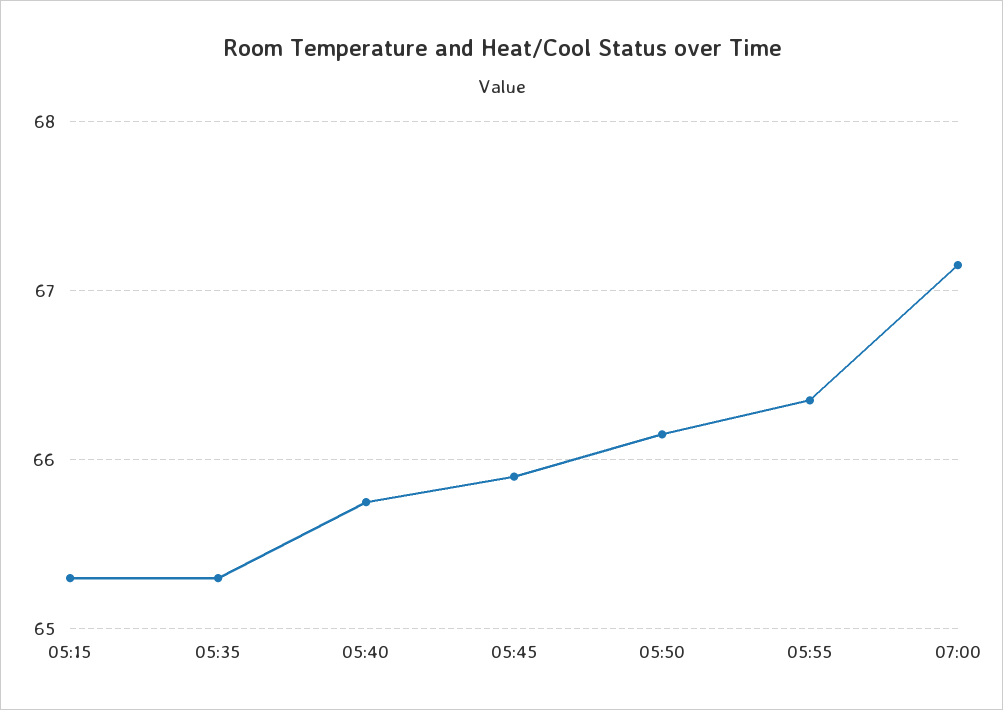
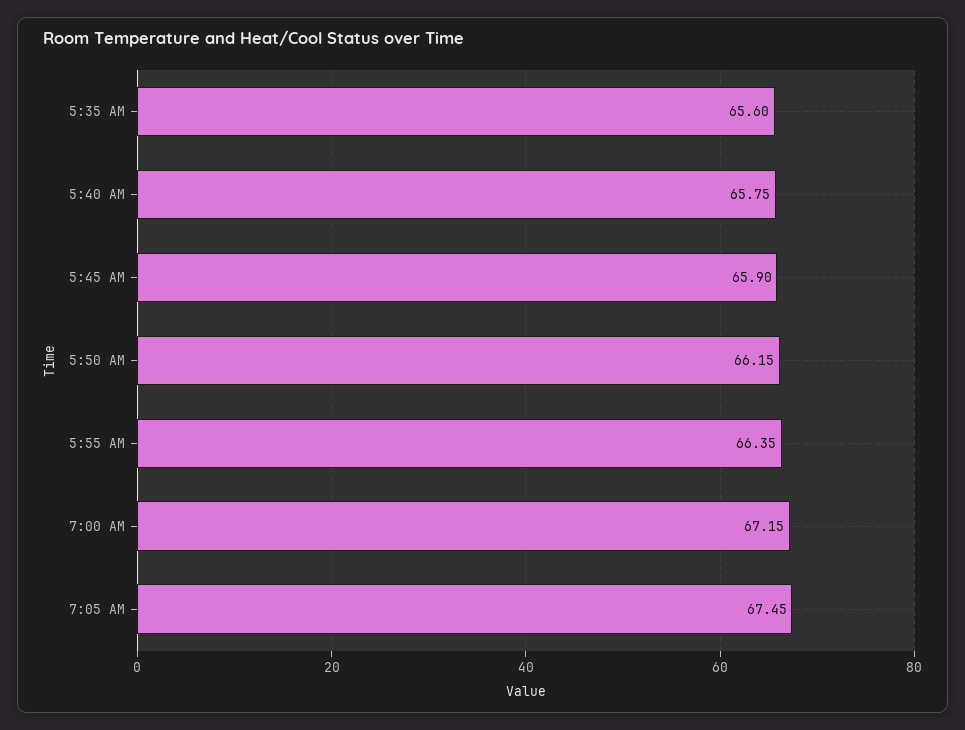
05:15: 65.3 -> none
05:35: 65.3 -> 65.6
7:05 AM: none -> 67.45

